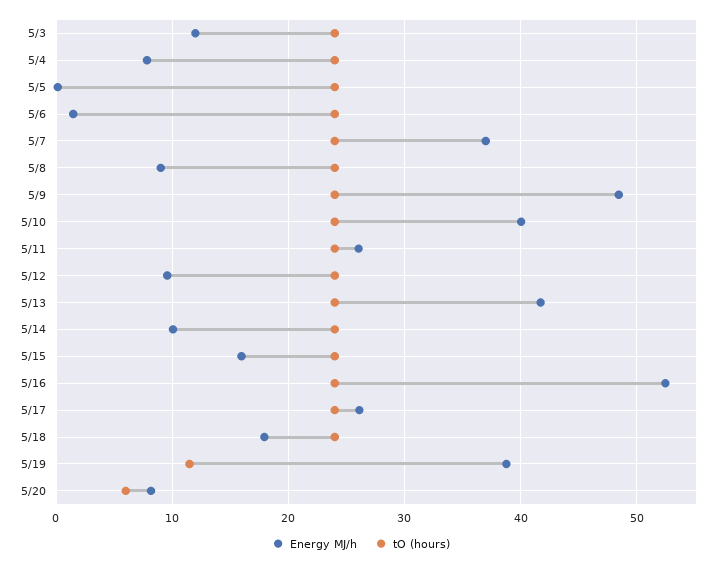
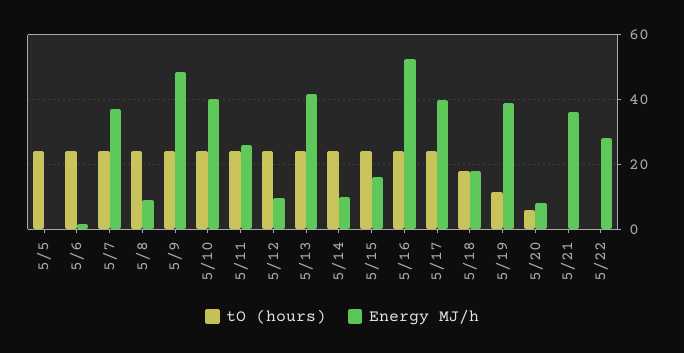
Energy MJ/h, 5/3: 12 -> none
tO (hours), 5/3: 24 -> none
Energy MJ/h, 5/4: 8 -> none
tO (hours), 5/4: 24 -> none
Energy MJ/h, 5/17: 26 -> 40
tO (hours), 5/18: 24 -> 18
tO (hours), 5/21: none -> 0
Energy MJ/h, 5/21: none -> 36
tO (hours), 5/22: none -> 0
Energy MJ/h, 5/22: none -> 28

